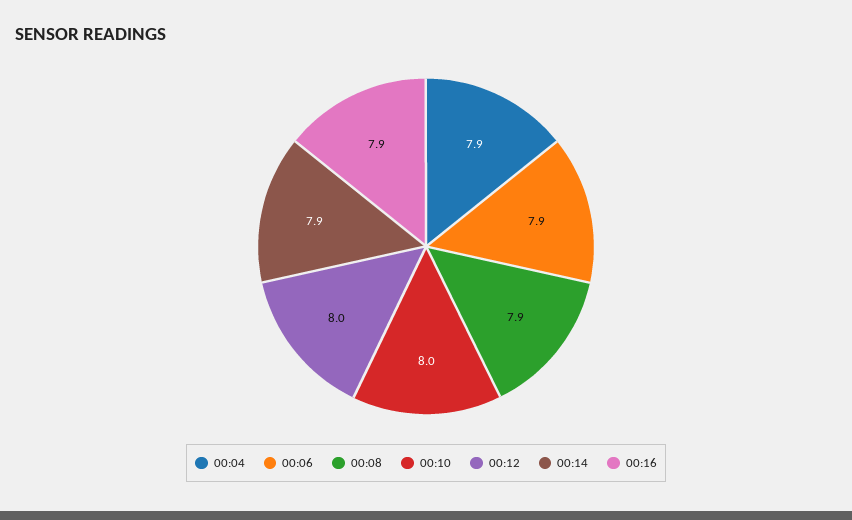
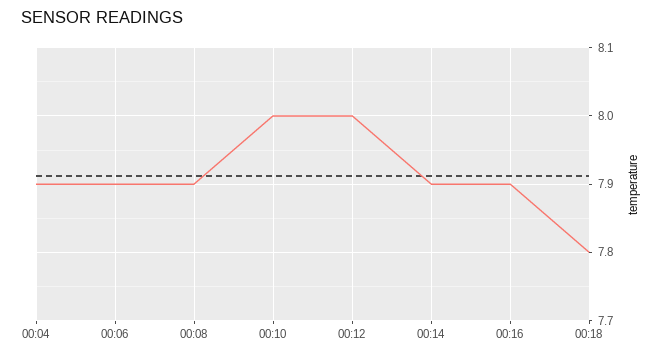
00:18: none -> 7.8

